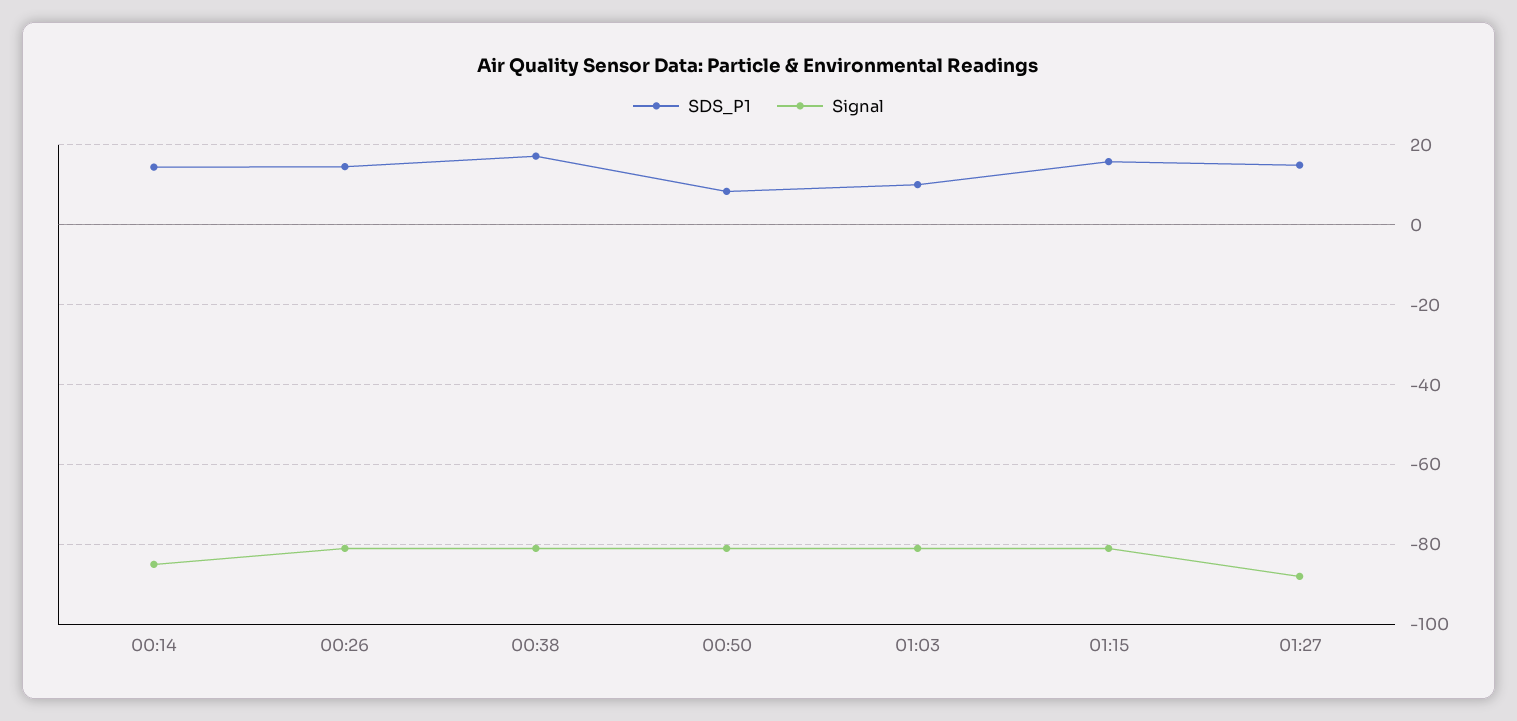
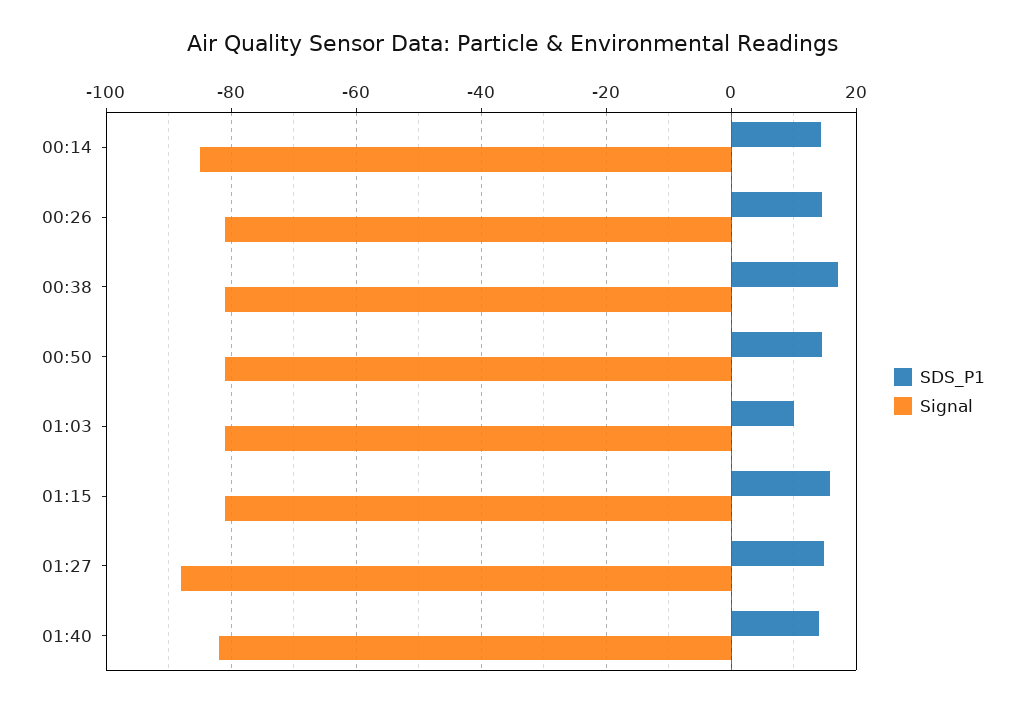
SDS_P1, 00:50: 8 -> 14
SDS_P1, 01:40: none -> 14
Signal, 01:40: none -> -82

